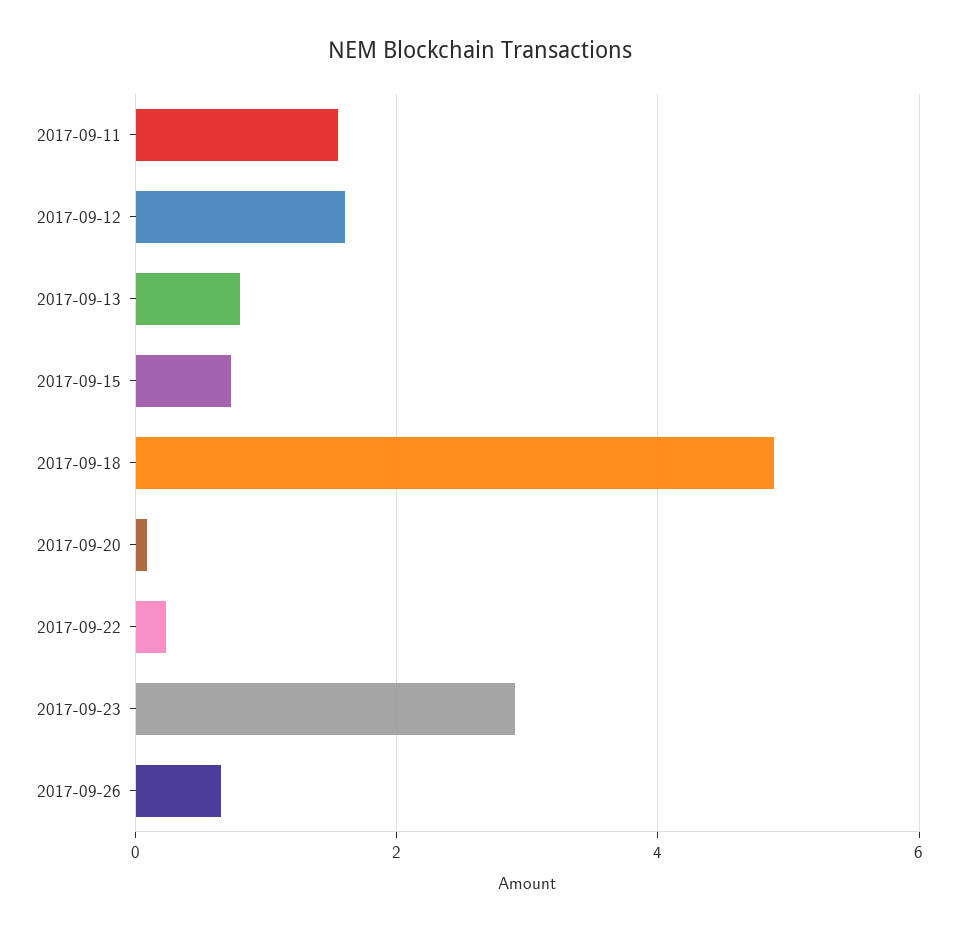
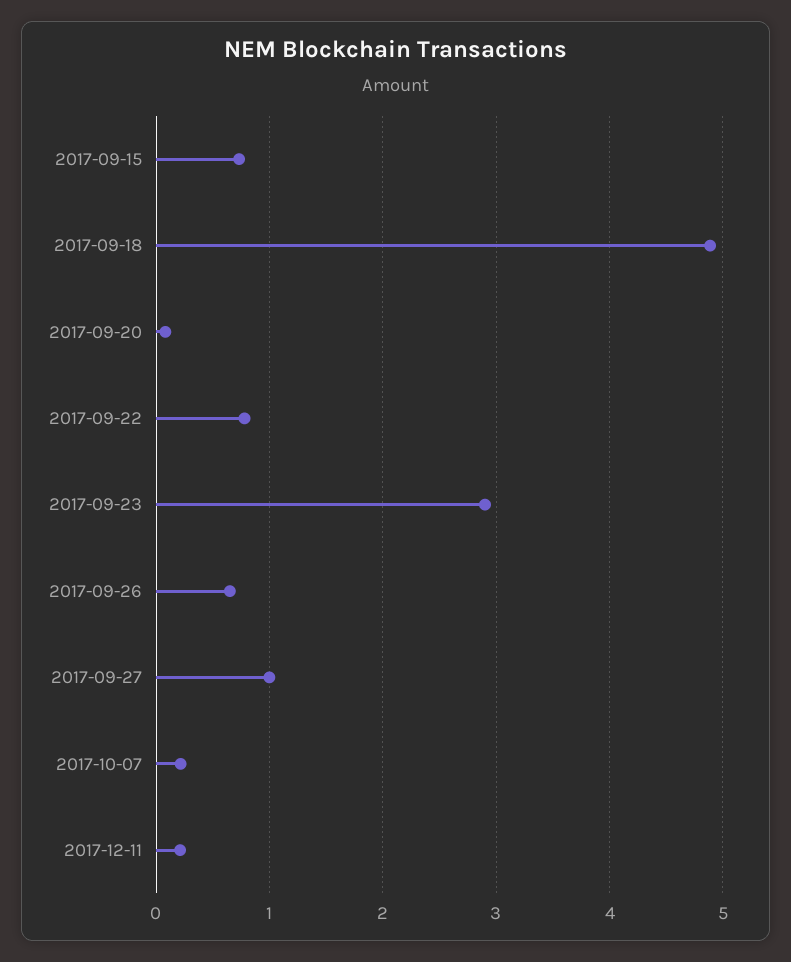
2017-09-11: 1.6 -> none
2017-09-12: 1.6 -> none
2017-09-13: 0.8 -> none
2017-09-22: 0.2 -> 0.8
2017-09-27: none -> 1
2017-10-07: none -> 0.2
2017-12-11: none -> 0.2

